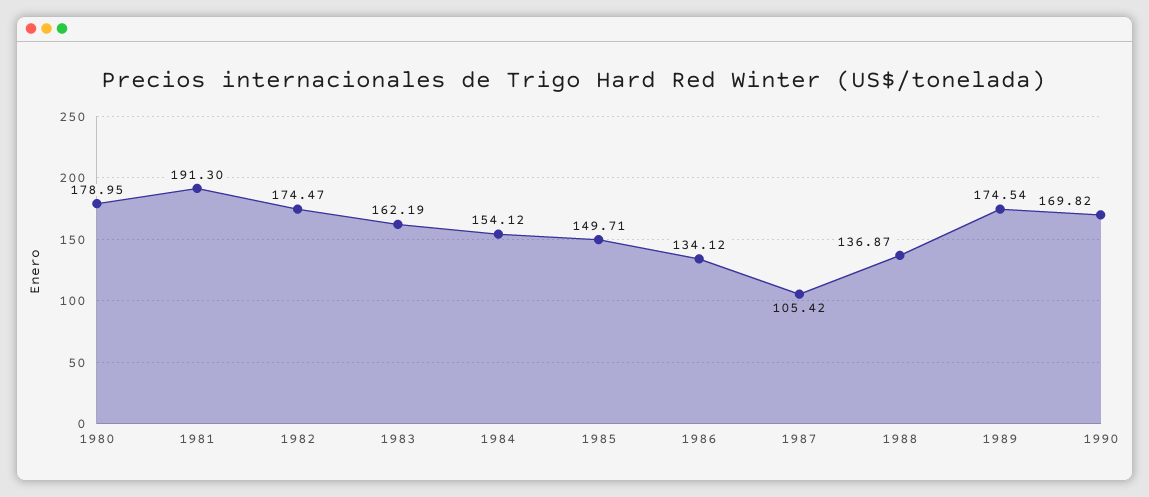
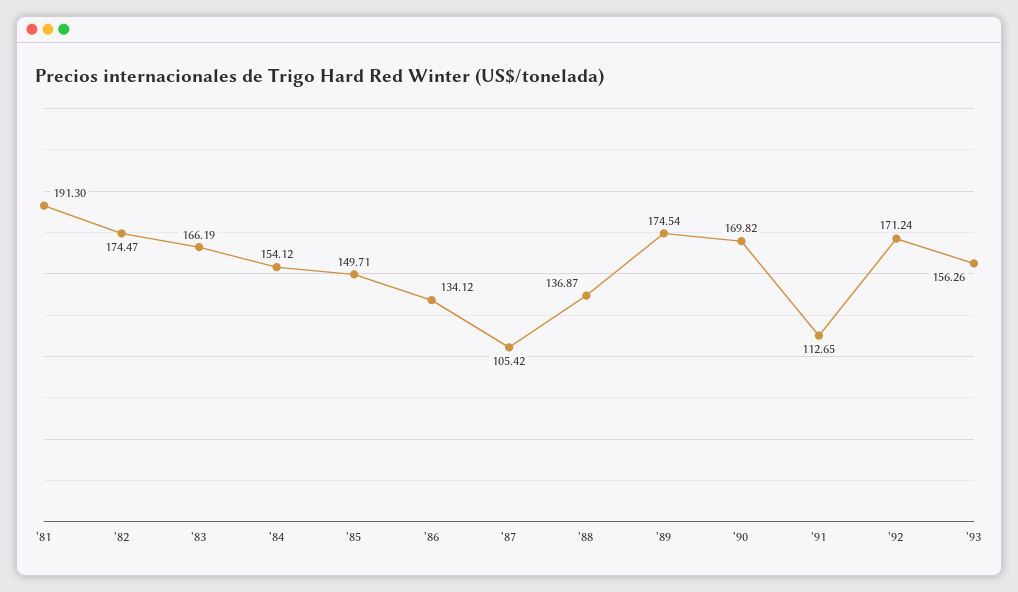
1980: 178.95 -> none
1983: 162.19 -> 166.19
'91: none -> 112.65
'92: none -> 171.24
'93: none -> 156.26

